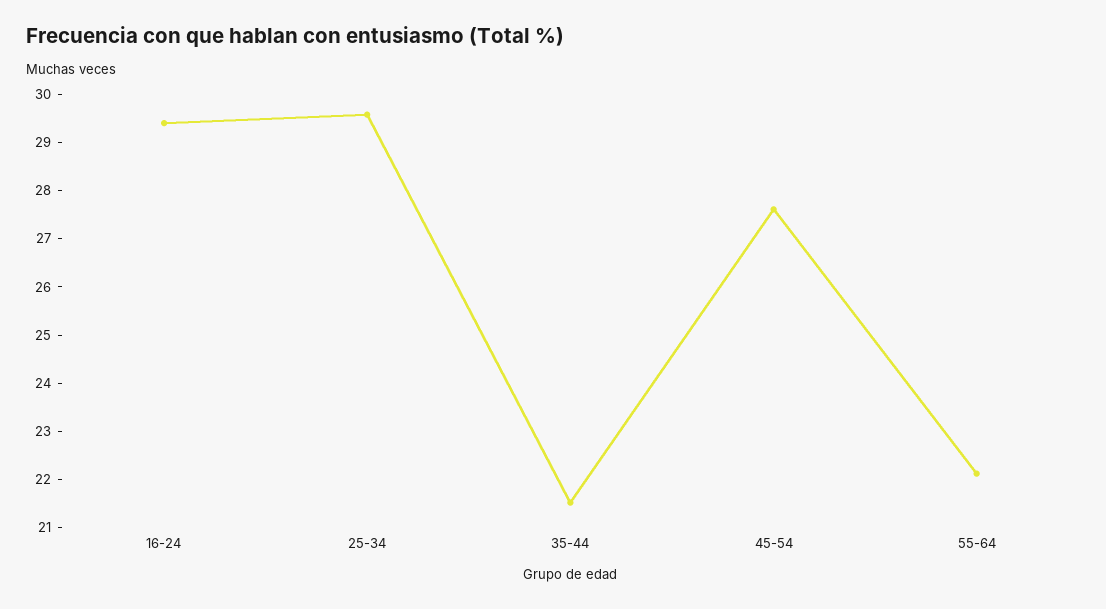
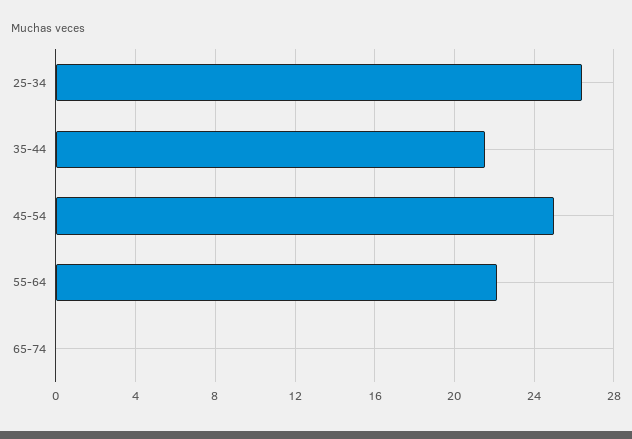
16-24: 29.4 -> none
25-34: 29.6 -> 26.5
45-54: 27.6 -> 25
65-74: none -> 0

